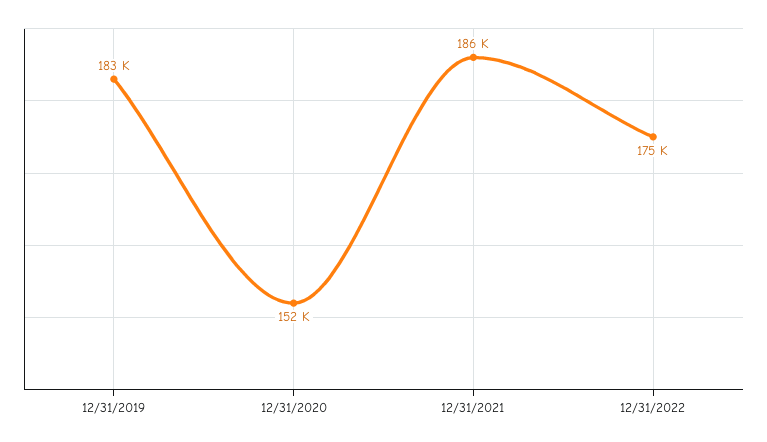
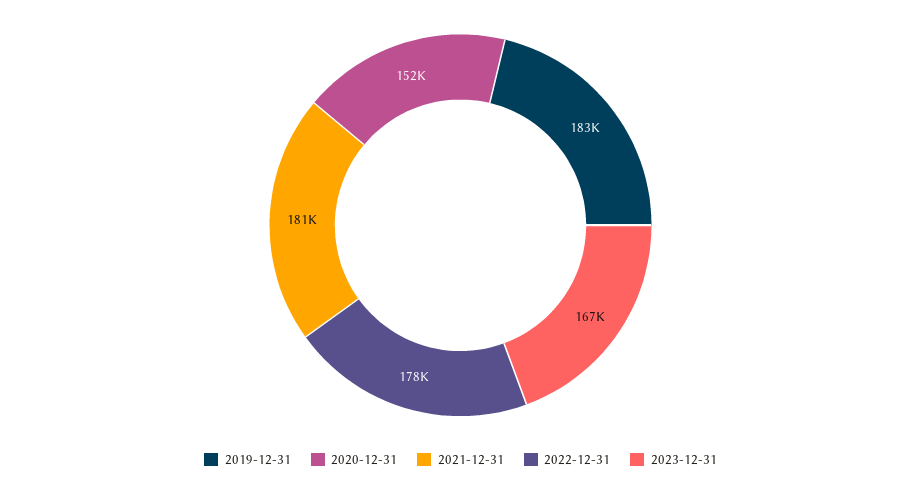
12/31/2021: 186000 -> 181000
12/31/2022: 175000 -> 178000
2023-12-31: none -> 167000

